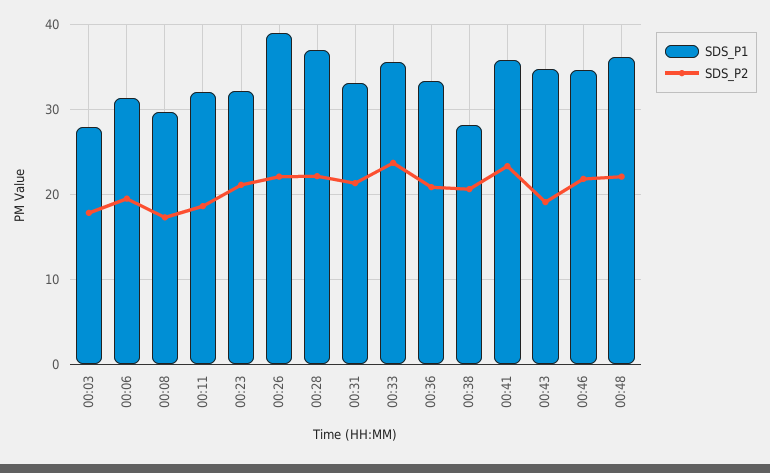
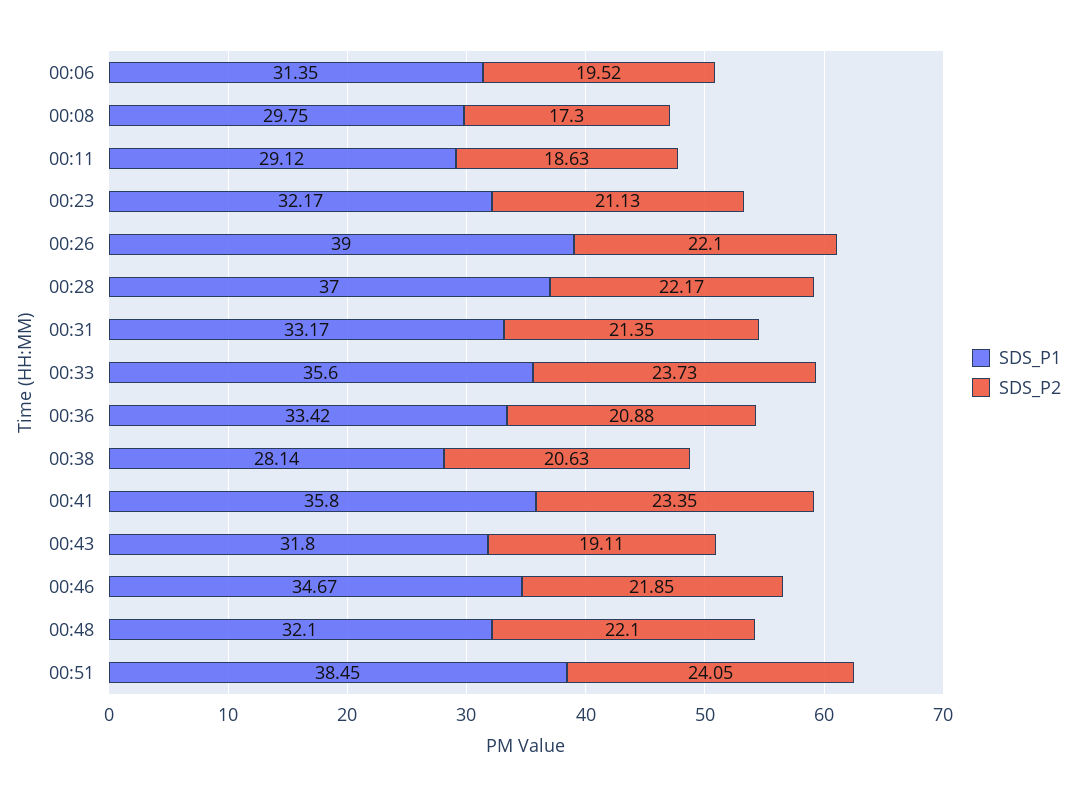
SDS_P1, 00:03: 28 -> none
SDS_P2, 00:03: 18 -> none
SDS_P1, 00:11: 32 -> 29.12
SDS_P1, 00:43: 35 -> 31.8
SDS_P1, 00:48: 36 -> 32.1
SDS_P1, 00:51: none -> 38.45
SDS_P2, 00:51: none -> 24.05

